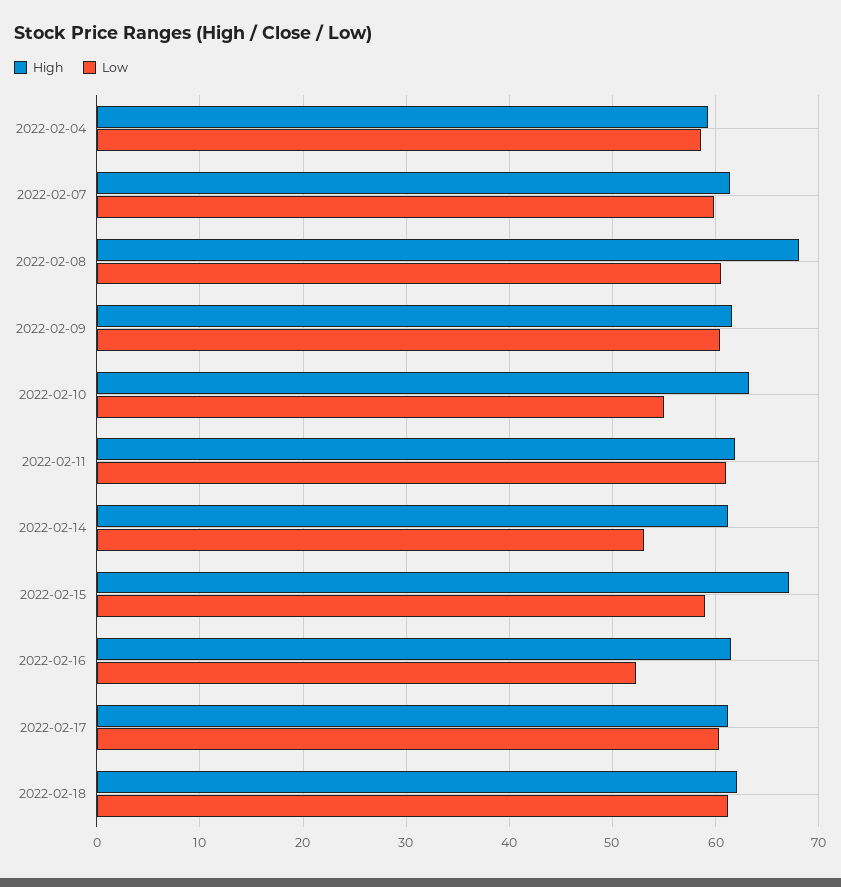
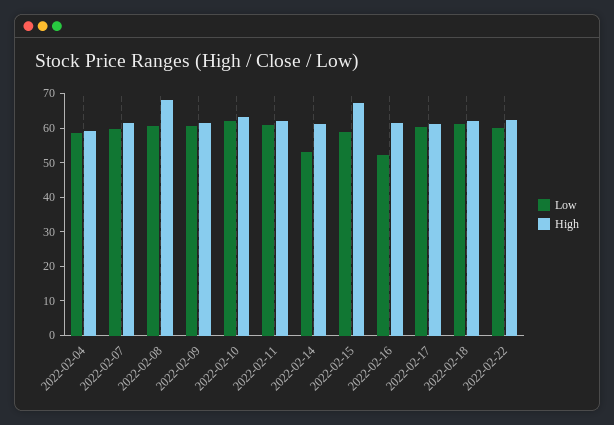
Low, 2022-02-10: 55 -> 62.5
Low, 2022-02-22: none -> 60
High, 2022-02-22: none -> 62.5

